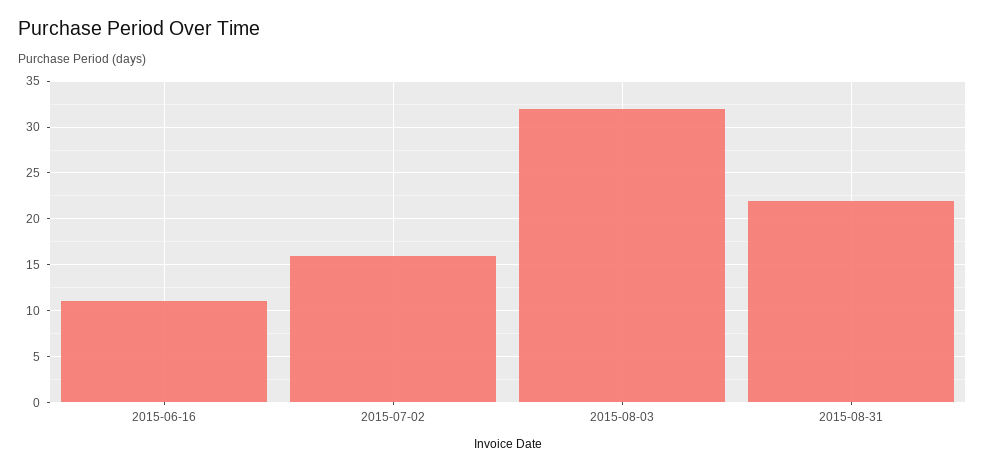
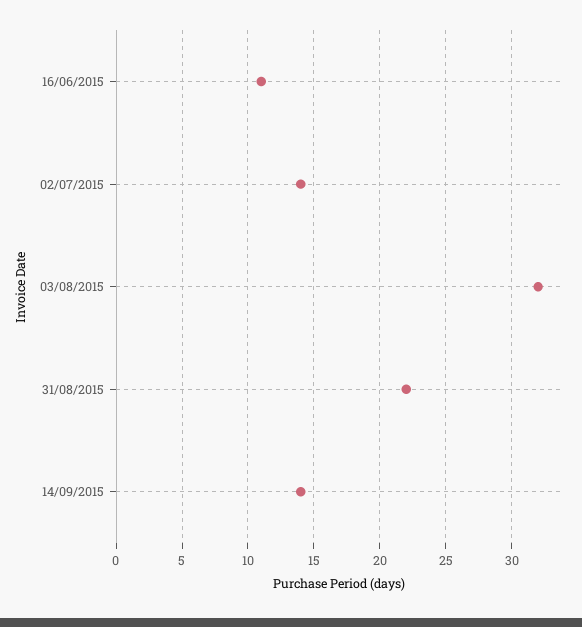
2015-07-02: 16 -> 14
14/09/2015: none -> 14

